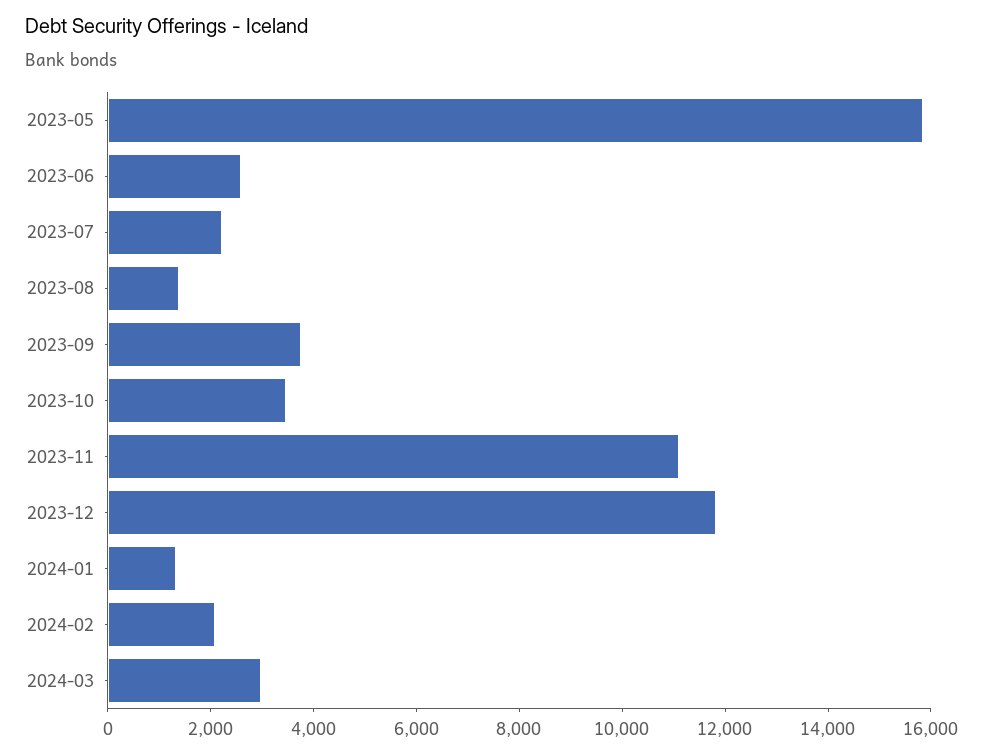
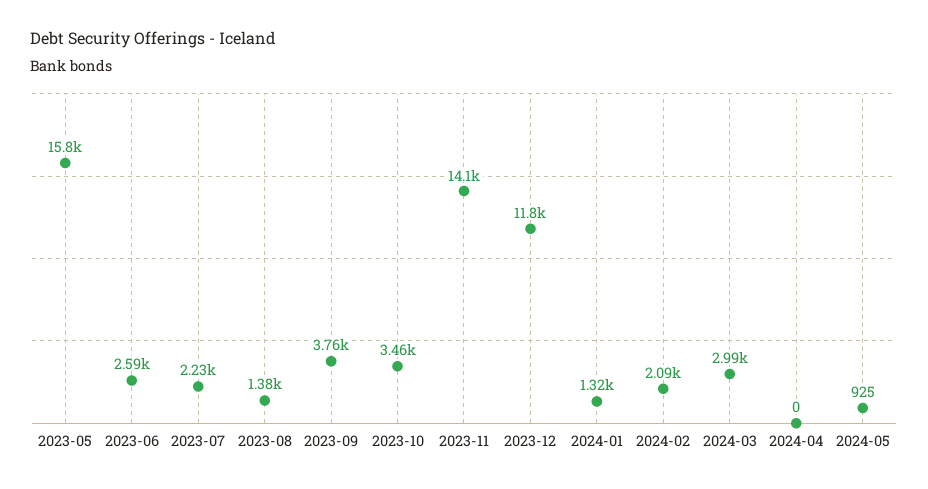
2023-11: 11000 -> 14100
2024-04: none -> 0
2024-05: none -> 925

